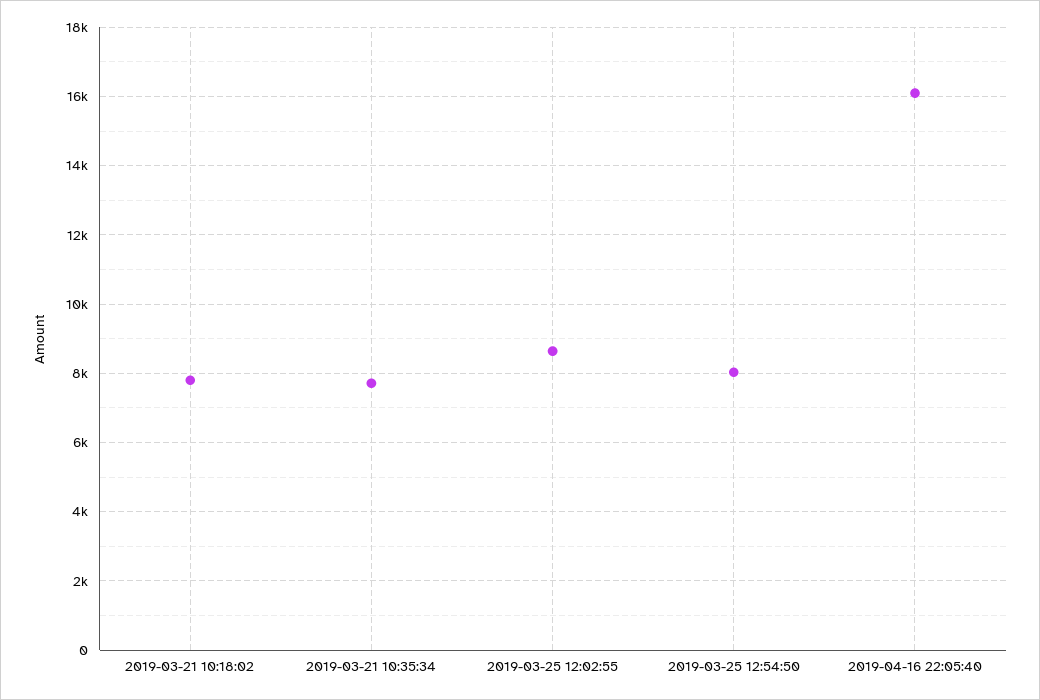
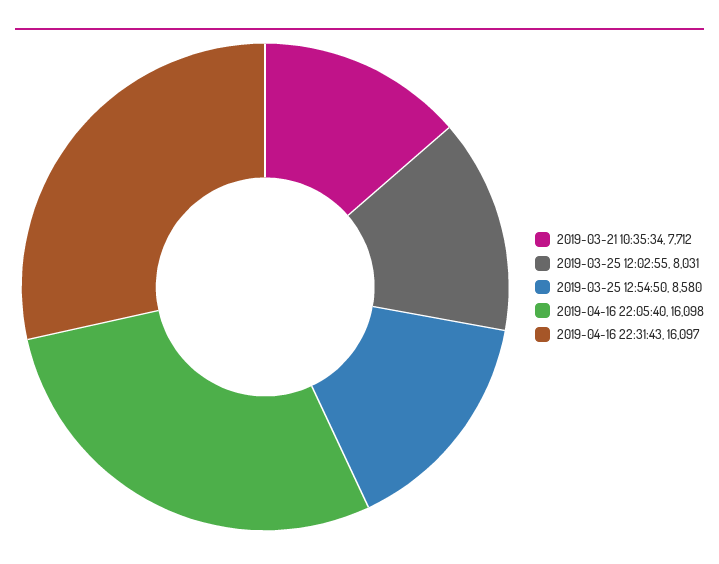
2019-03-21 10:18:02: 7800 -> none
2019-03-25 12:02:55: 8600 -> 8031
2019-03-25 12:54:50: 8000 -> 8580
2019-04-16 22:31:43: none -> 16097

